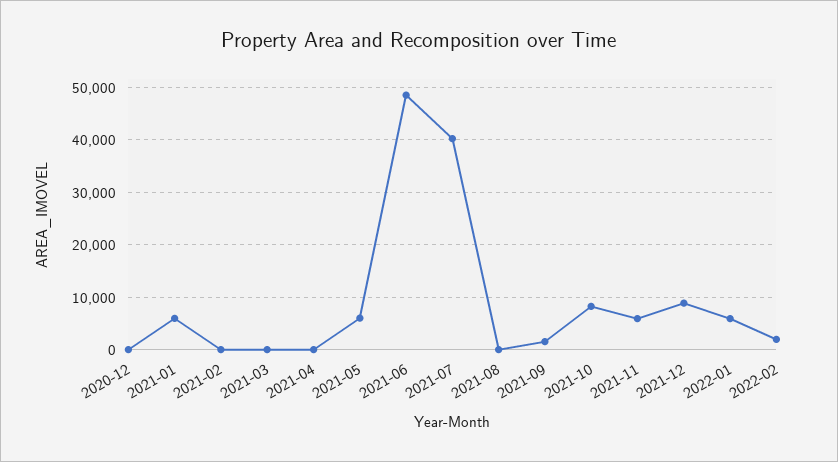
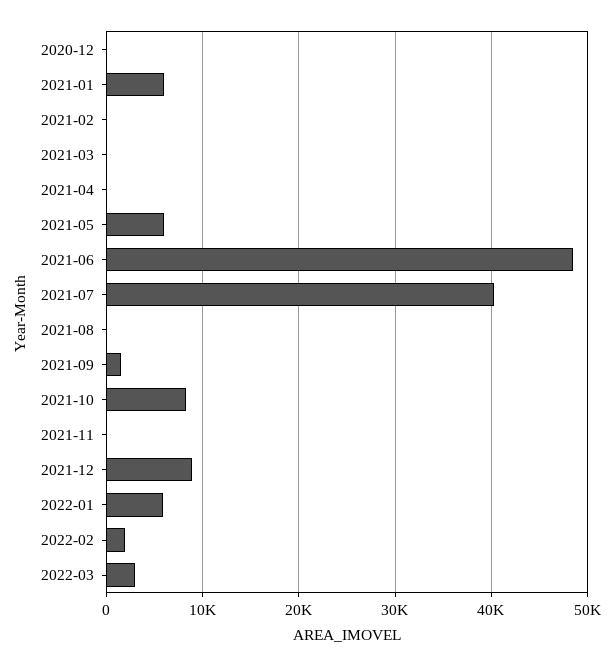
2021-11: 6000 -> 0
2022-03: none -> 3000

